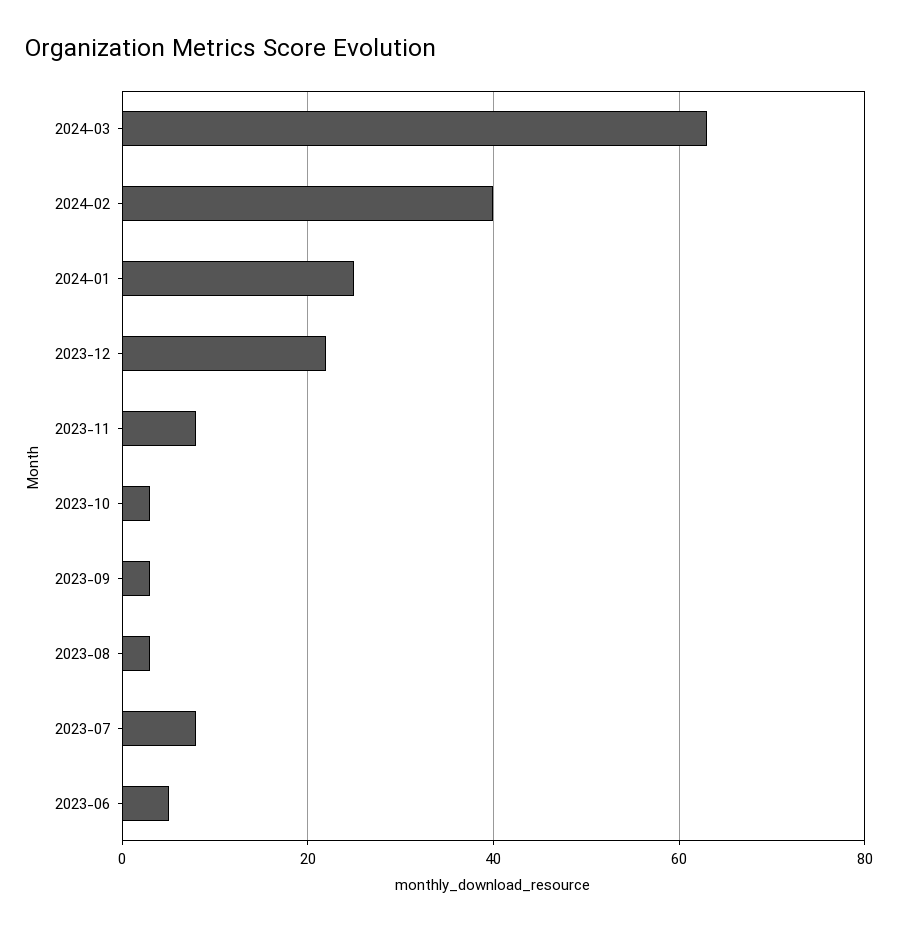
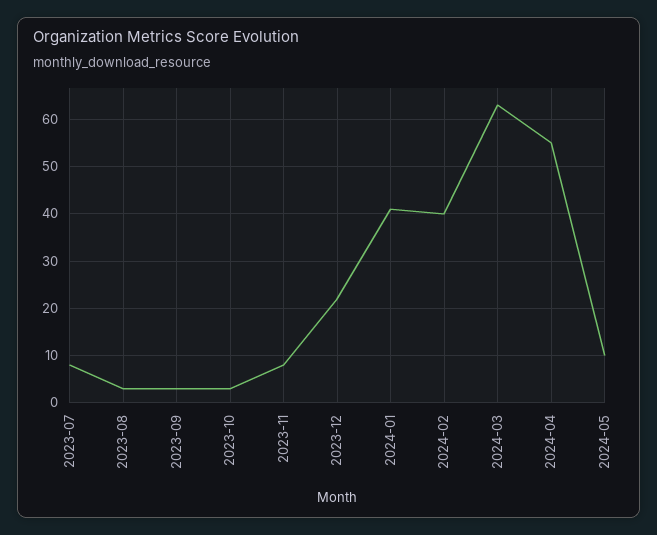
2024-01: 25 -> 40
2023-06: 5 -> none
2024-04: none -> 55
2024-05: none -> 10

